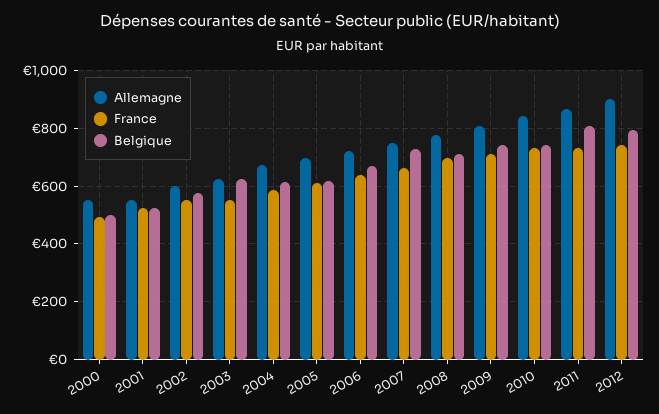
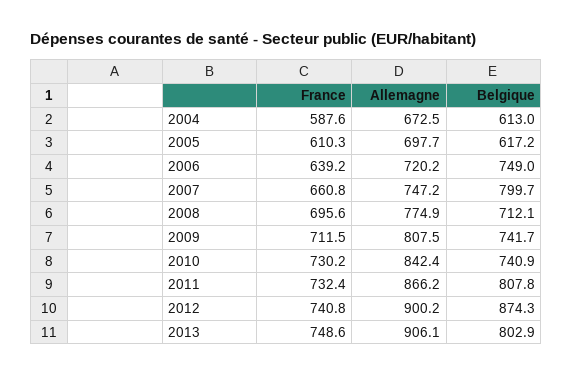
Allemagne, 2000: 550 -> none
France, 2000: 500 -> none
Belgique, 2000: 500 -> none
Allemagne, 2001: 550 -> none
France, 2001: 525 -> none
Belgique, 2001: 525 -> none
Allemagne, 2002: 600 -> none
France, 2002: 550 -> none
Belgique, 2002: 575 -> none
Allemagne, 2003: 625 -> none
France, 2003: 550 -> none
Belgique, 2003: 625 -> none
Belgique, 2006: 675 -> 749
Belgique, 2007: 725 -> 799.7
Belgique, 2012: 800 -> 874.3
France, 2013: none -> 748.6
Allemagne, 2013: none -> 906.1
Belgique, 2013: none -> 802.9

